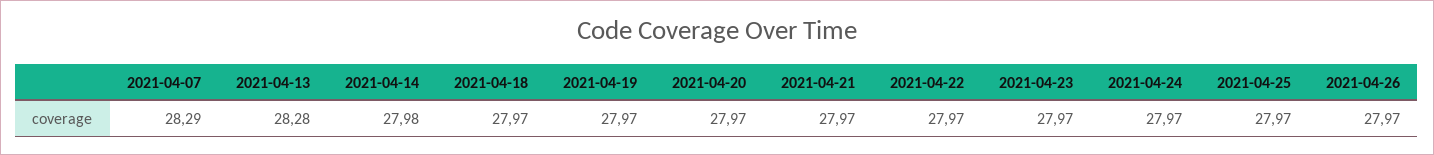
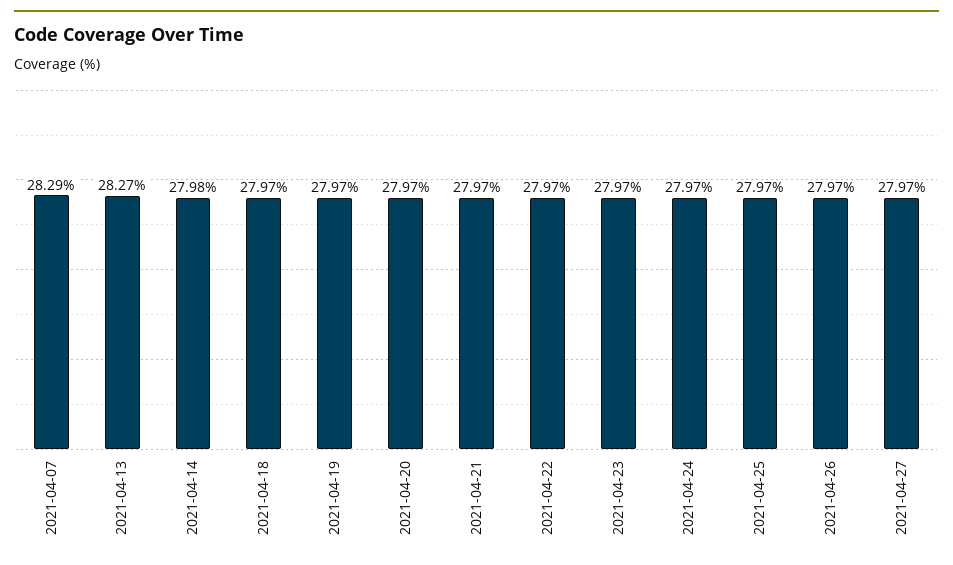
2021-04-13: 28.28 -> 28.27
2021-04-27: none -> 27.97

